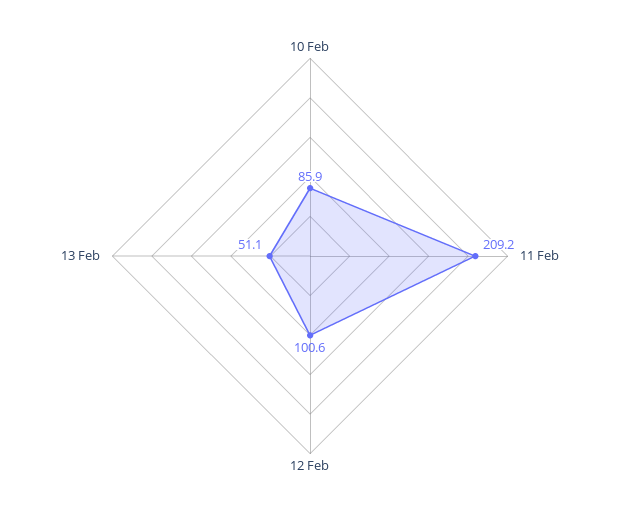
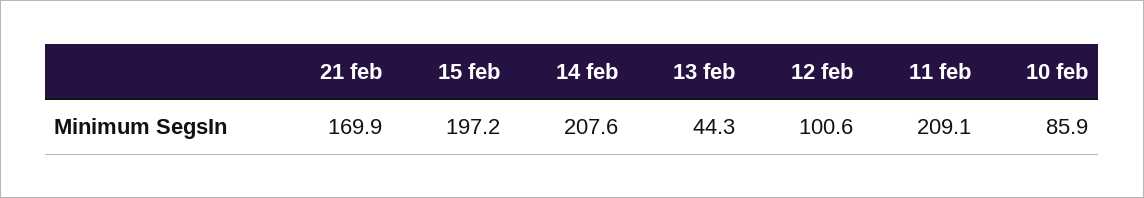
11 Feb: 209.2 -> 209.1
13 Feb: 51.1 -> 44.3
21 feb: none -> 169.9
15 feb: none -> 197.2
14 feb: none -> 207.6

